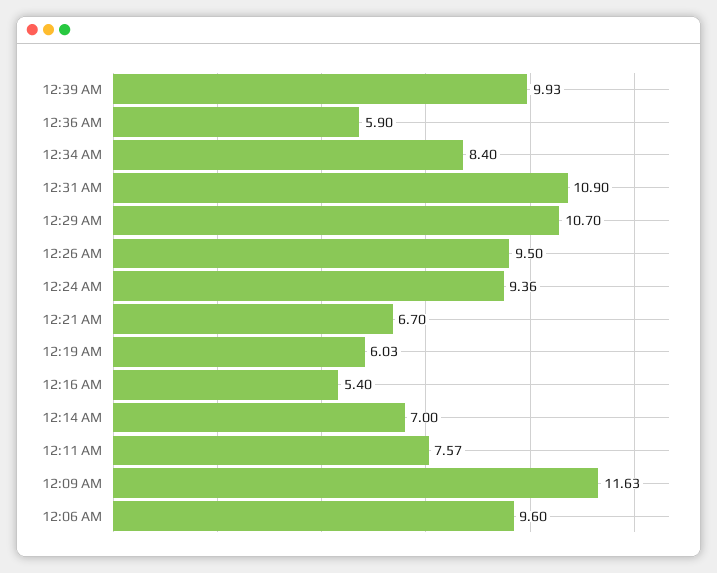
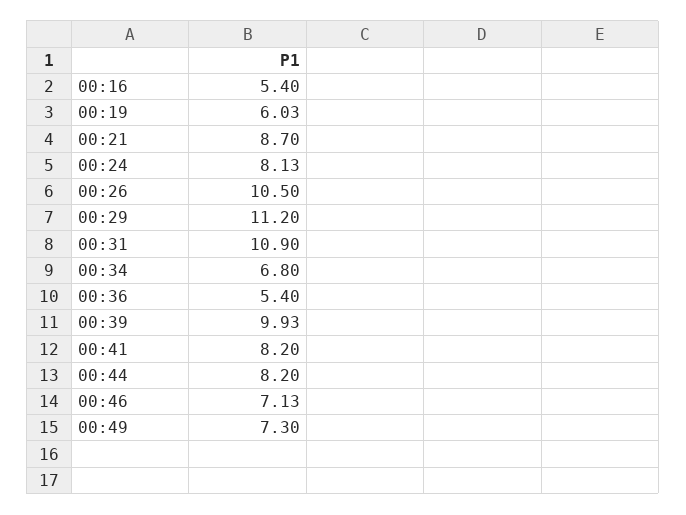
12:36 AM: 5.9 -> 5.4
12:34 AM: 8.4 -> 6.8
12:29 AM: 10.7 -> 11.2
12:26 AM: 9.5 -> 10.5
12:24 AM: 9.36 -> 8.13
12:21 AM: 6.7 -> 8.7
12:14 AM: 7 -> none
12:11 AM: 7.57 -> none
12:09 AM: 11.63 -> none
12:06 AM: 9.6 -> none
00:41: none -> 8.2
00:44: none -> 8.2
00:46: none -> 7.13
00:49: none -> 7.3

